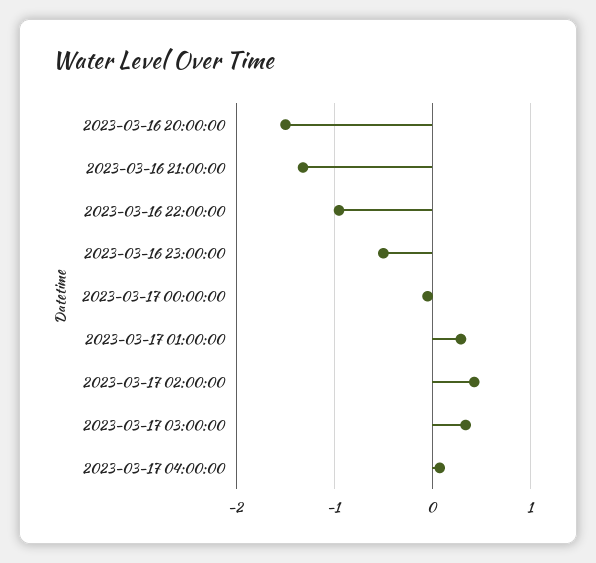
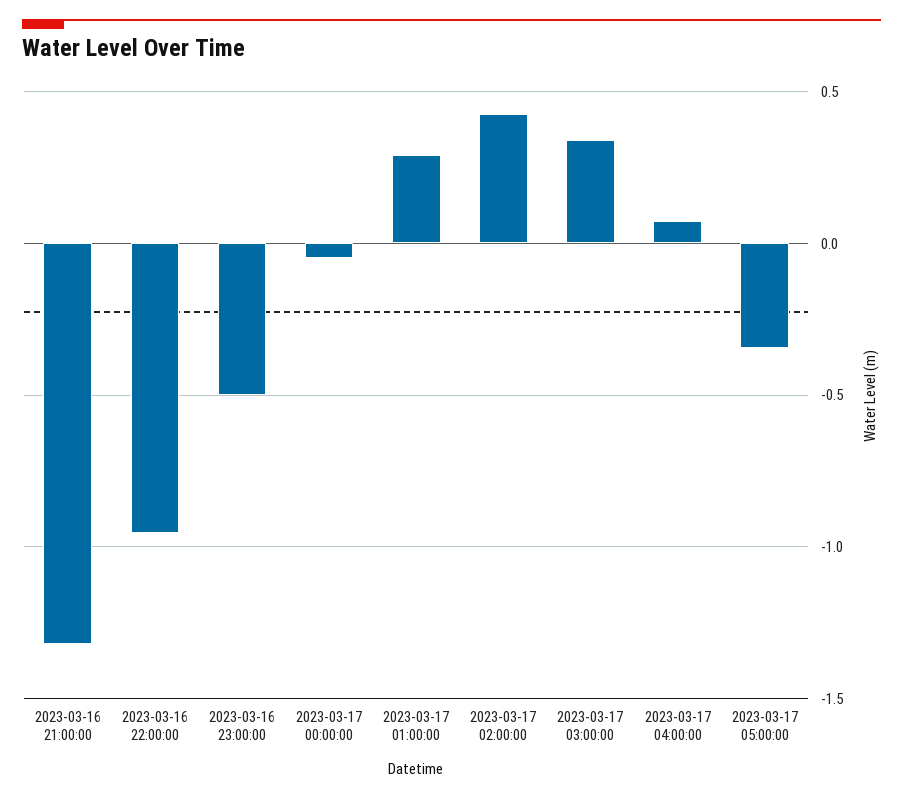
2023-03-16 20:00:00: -1.5 -> none
2023-03-17 05:00:00: none -> -0.35

